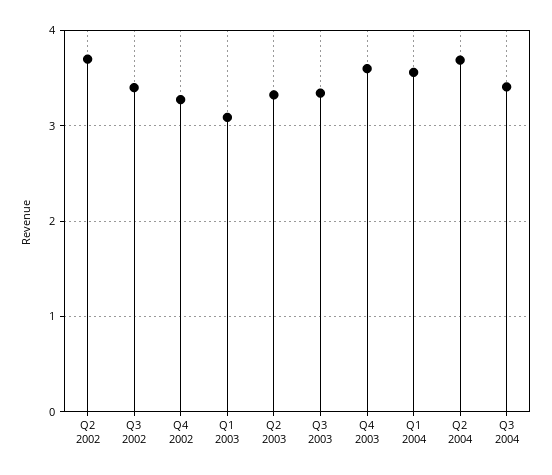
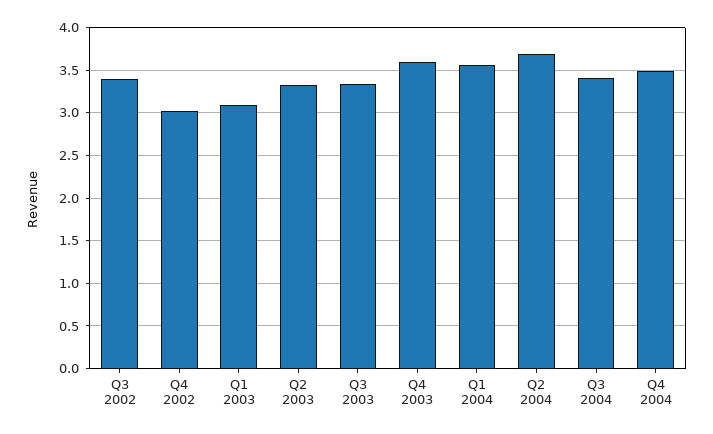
Q2 2002: 3.7 -> none
Q4 2002: 3.3 -> 3
Q4 2004: none -> 3.5

